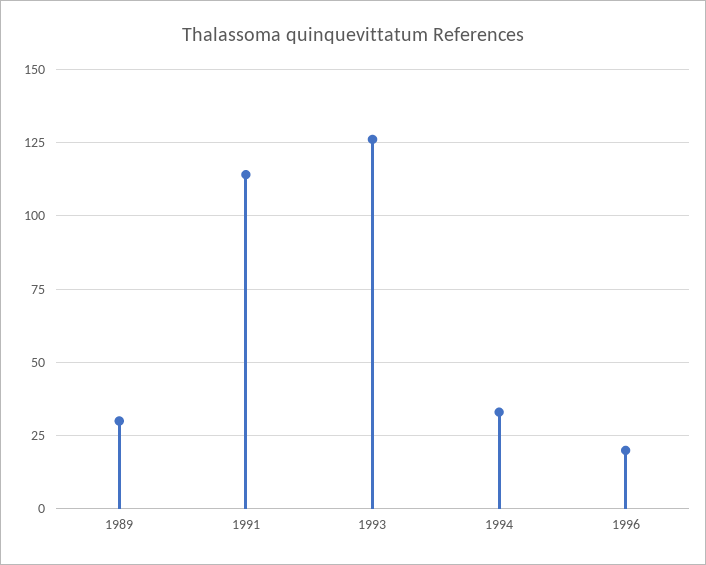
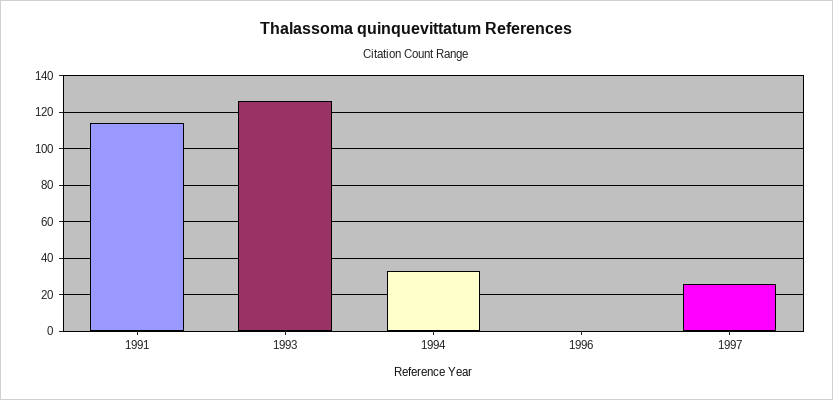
1989: 30 -> none
1996: 20 -> 0
1997: none -> 25

